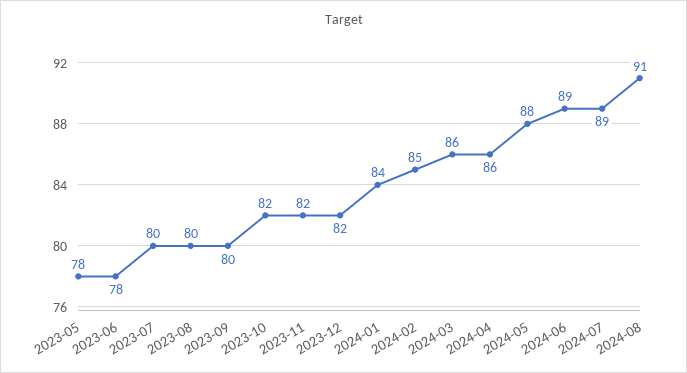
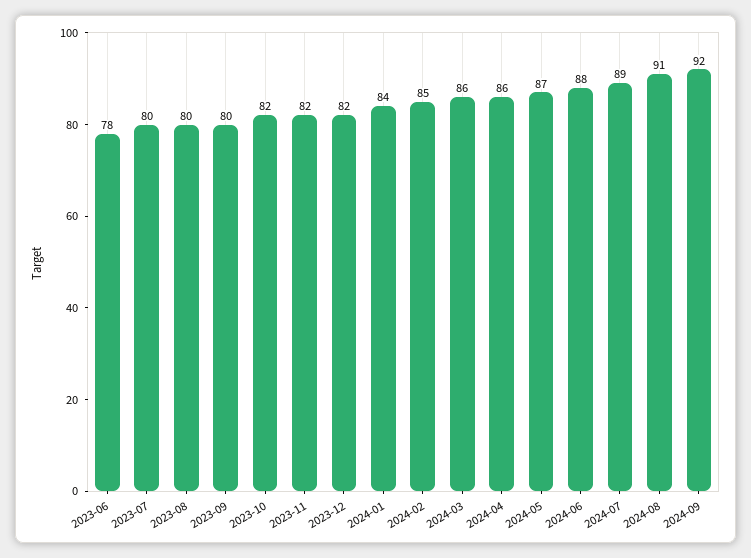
2023-05: 78 -> none
2024-05: 88 -> 87
2024-06: 89 -> 88
2024-09: none -> 92

